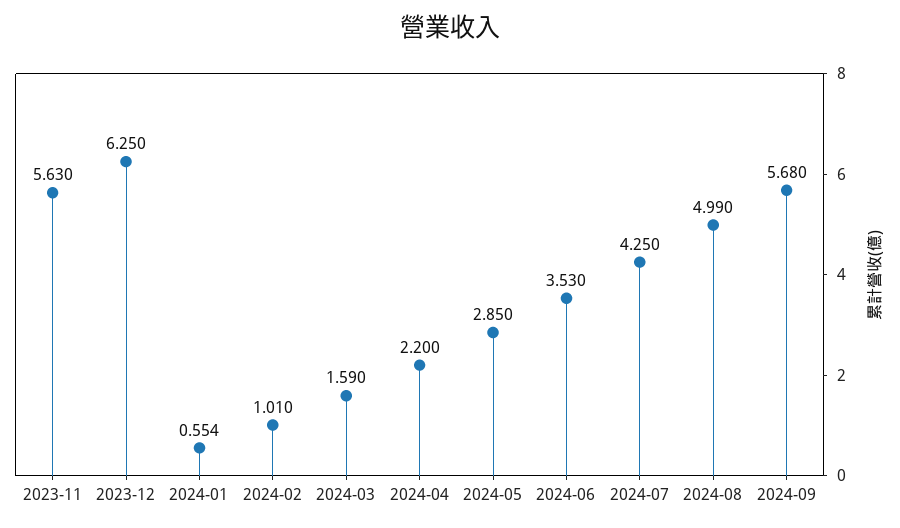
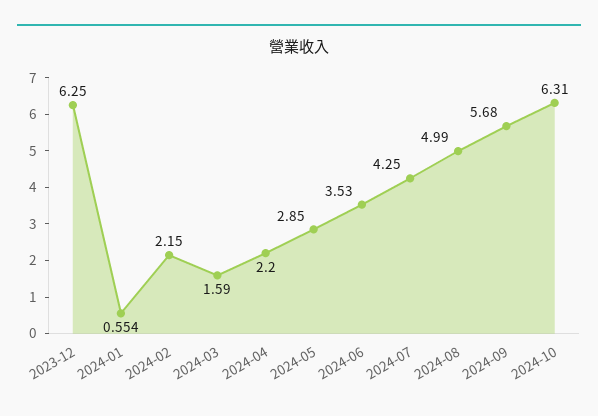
2023-11: 5.63 -> none
2024-02: 1.01 -> 2.15
2024-10: none -> 6.31

